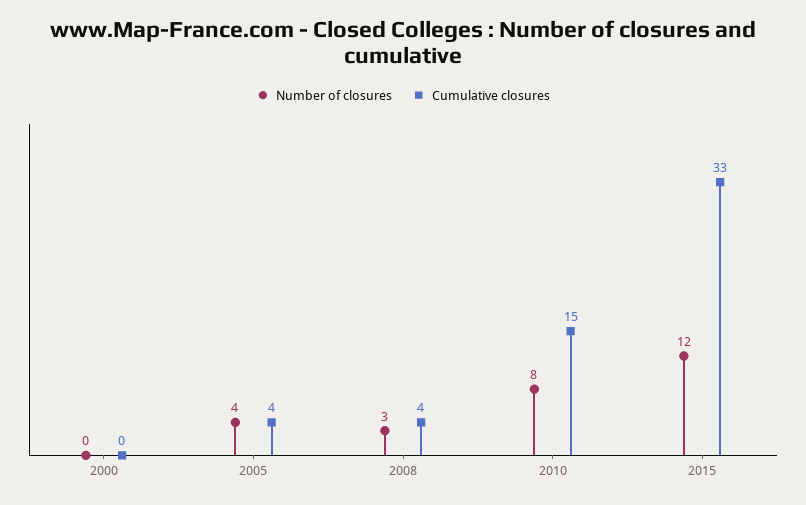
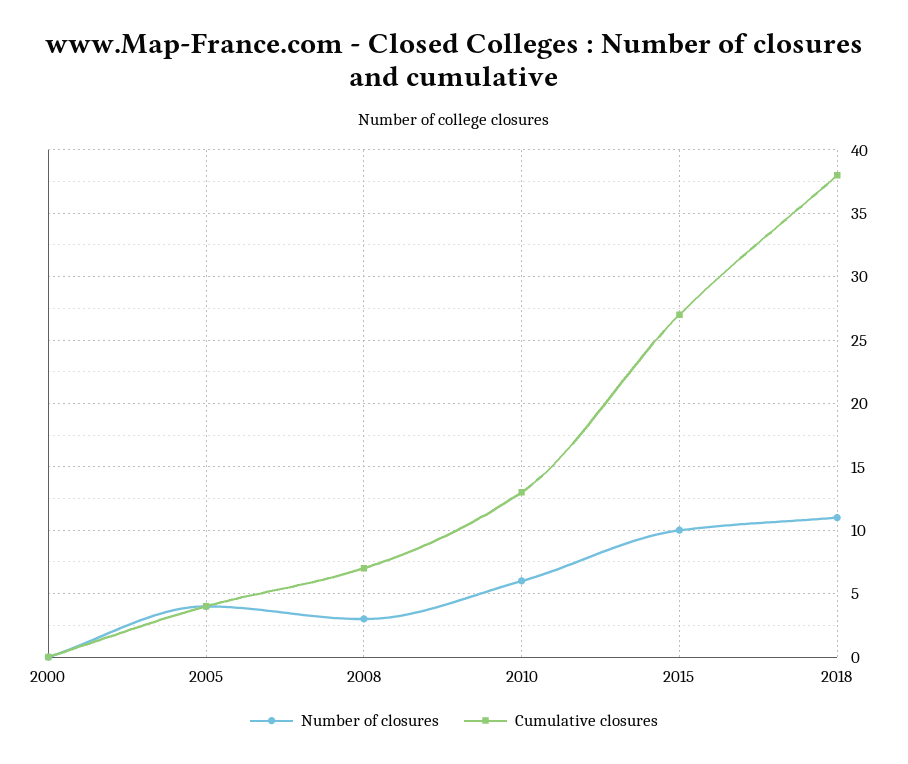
Cumulative closures, 2008: 4 -> 7
Number of closures, 2010: 8 -> 6
Cumulative closures, 2010: 15 -> 13
Number of closures, 2015: 12 -> 10
Cumulative closures, 2015: 33 -> 27
Number of closures, 2018: none -> 11
Cumulative closures, 2018: none -> 38

